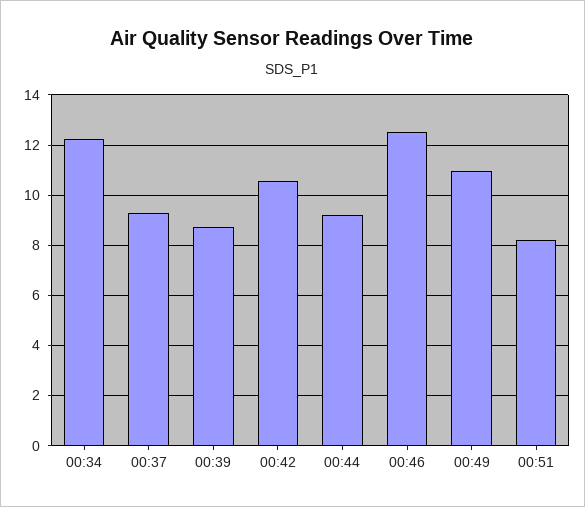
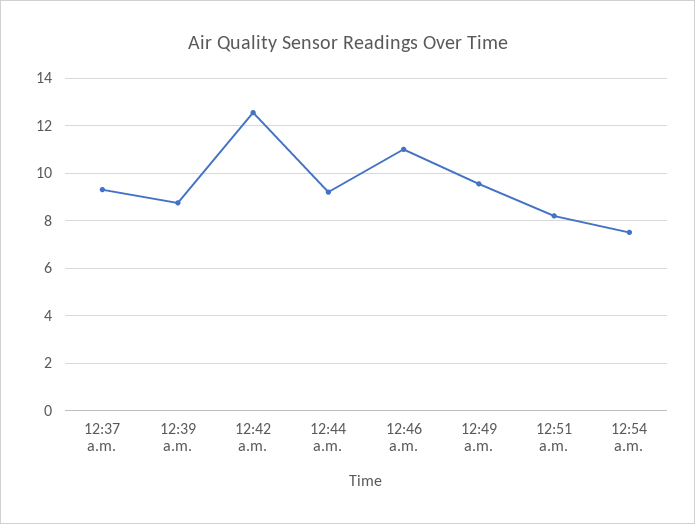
00:34: 12.25 -> none
00:42: 10.5 -> 12.5
00:46: 12.5 -> 11
00:49: 11 -> 9.5
12:54 a.m.: none -> 7.5

